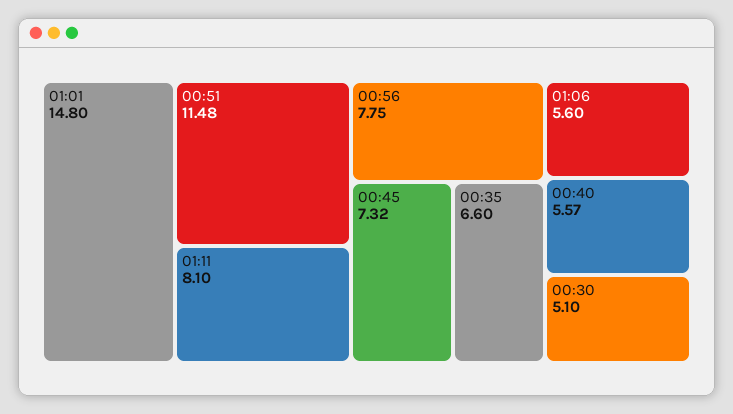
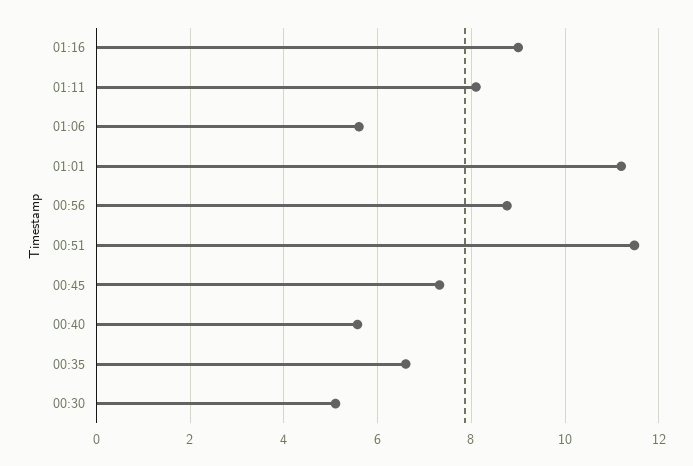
01:01: 14.8 -> 11.2
00:56: 7.75 -> 8.8
01:16: none -> 9

